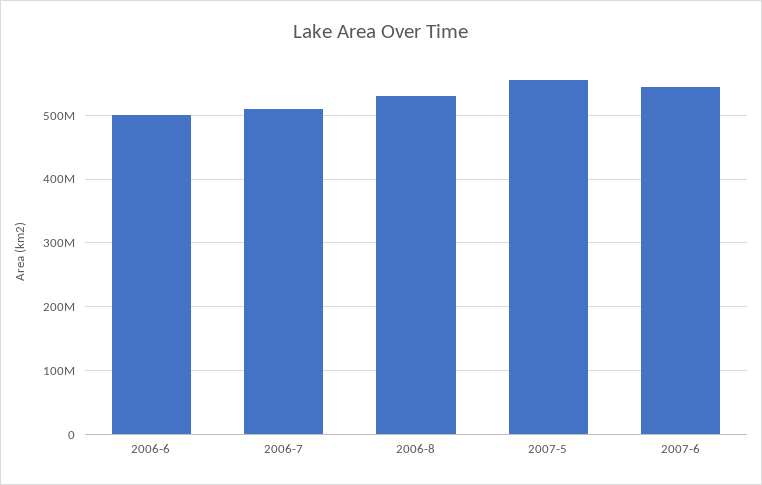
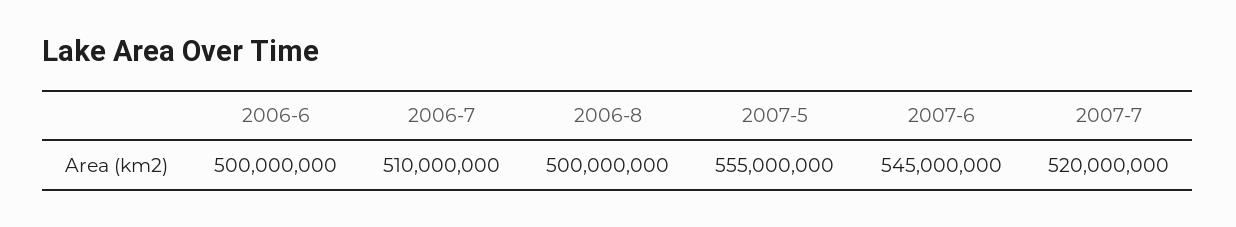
2006-8: 530000000 -> 500000000
2007-7: none -> 520000000

